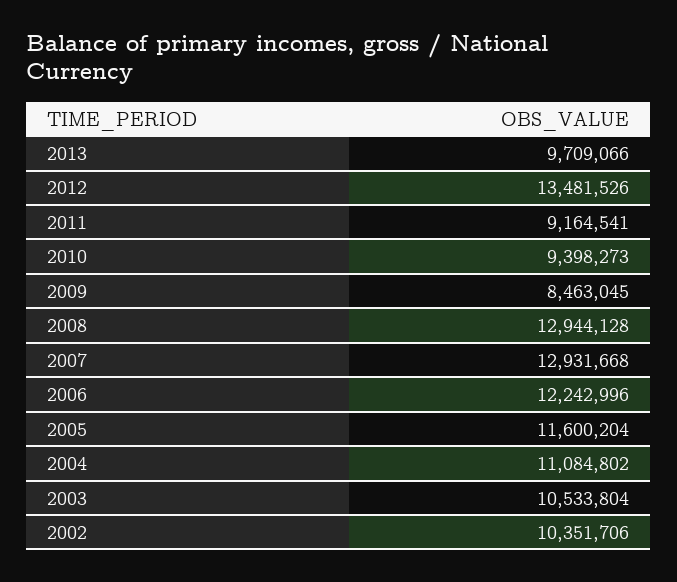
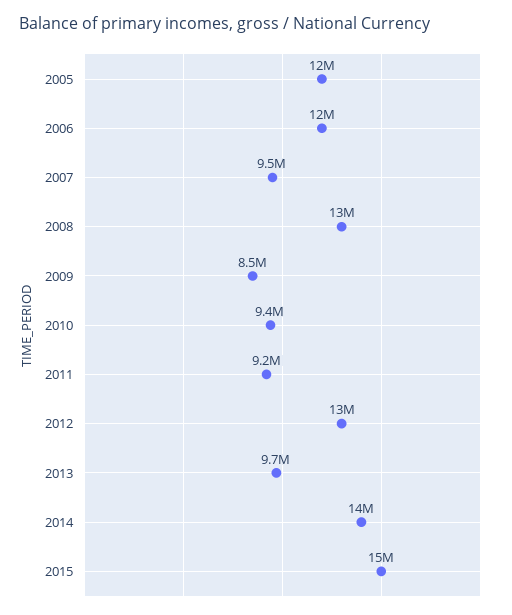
2007: 12931668 -> 9500000
2004: 11084802 -> none
2003: 10533804 -> none
2002: 10351706 -> none
2014: none -> 14000000
2015: none -> 15000000

